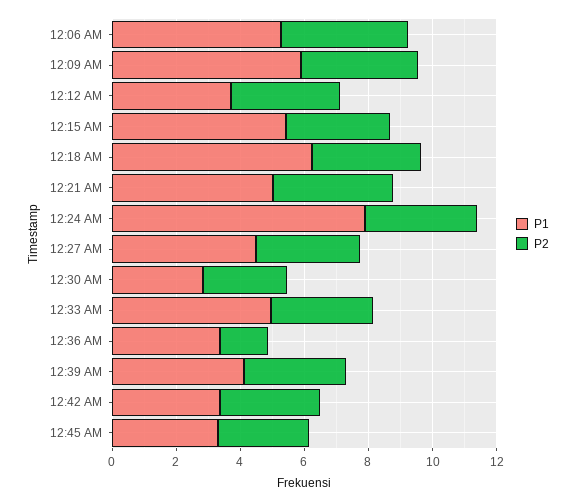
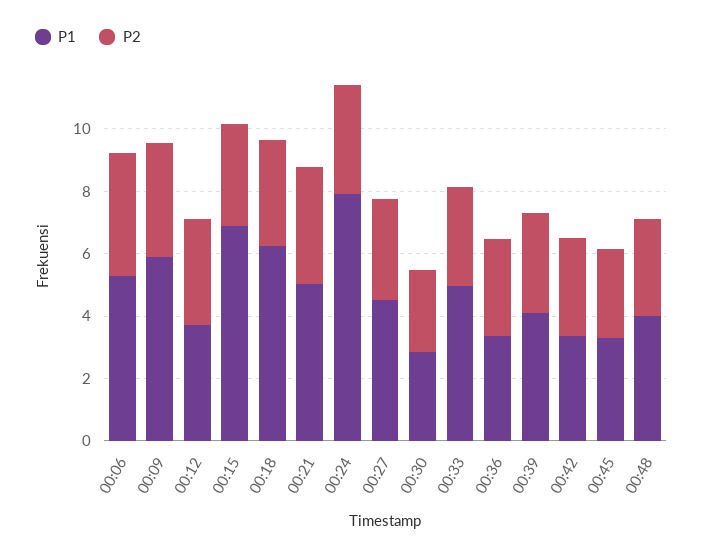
P1, 12:15 AM: 5.5 -> 7
P2, 12:36 AM: 1.5 -> 3
P1, 00:48: none -> 4
P2, 00:48: none -> 3

